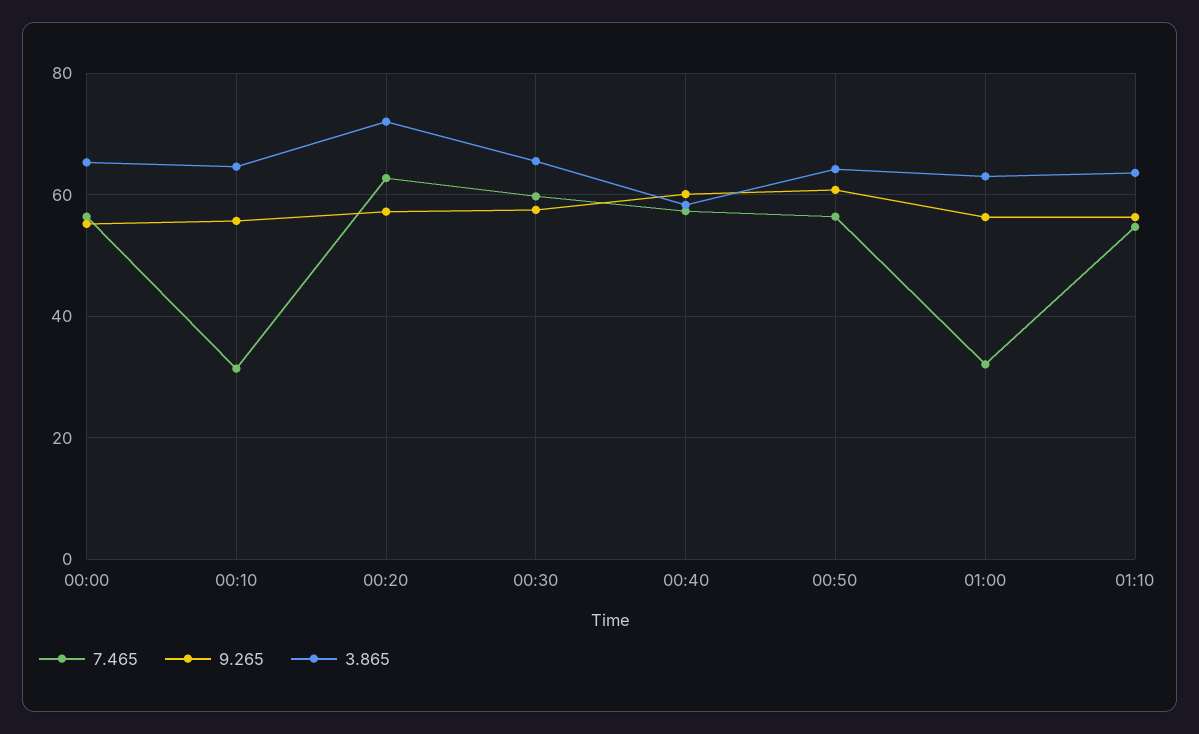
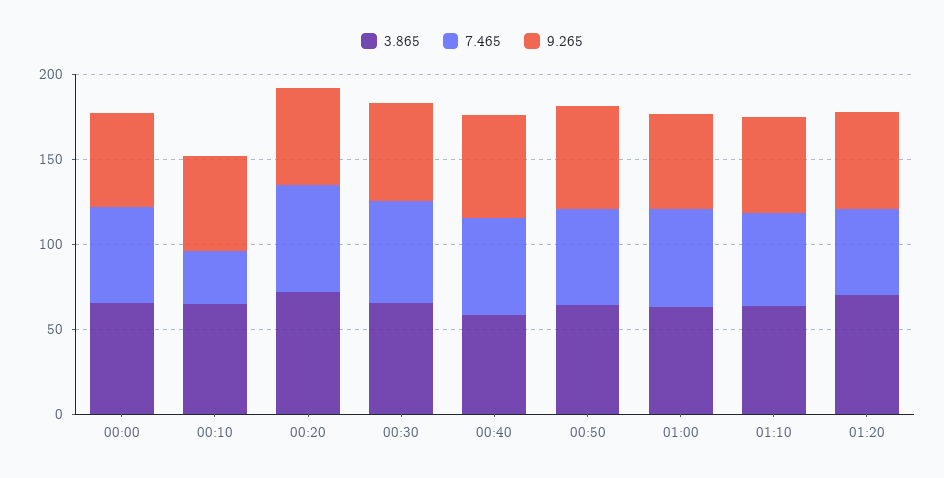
7.465, 01:00: 32 -> 60
3.865, 01:20: none -> 70
7.465, 01:20: none -> 50
9.265, 01:20: none -> 60

